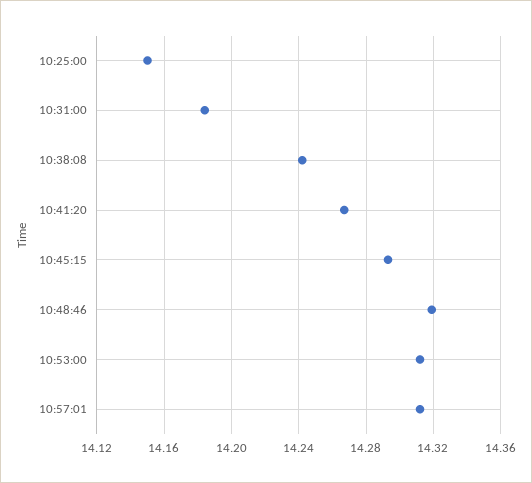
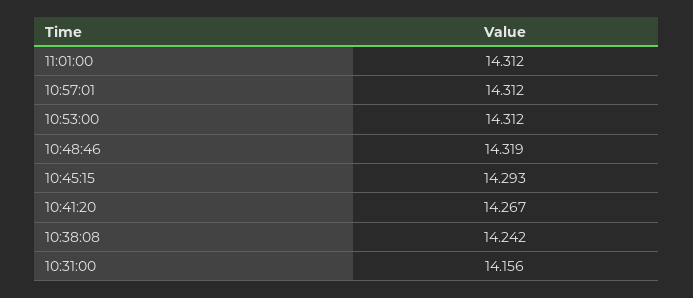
10:25:00: 14.15 -> none
10:31:00: 14.185 -> 14.156
11:01:00: none -> 14.312

